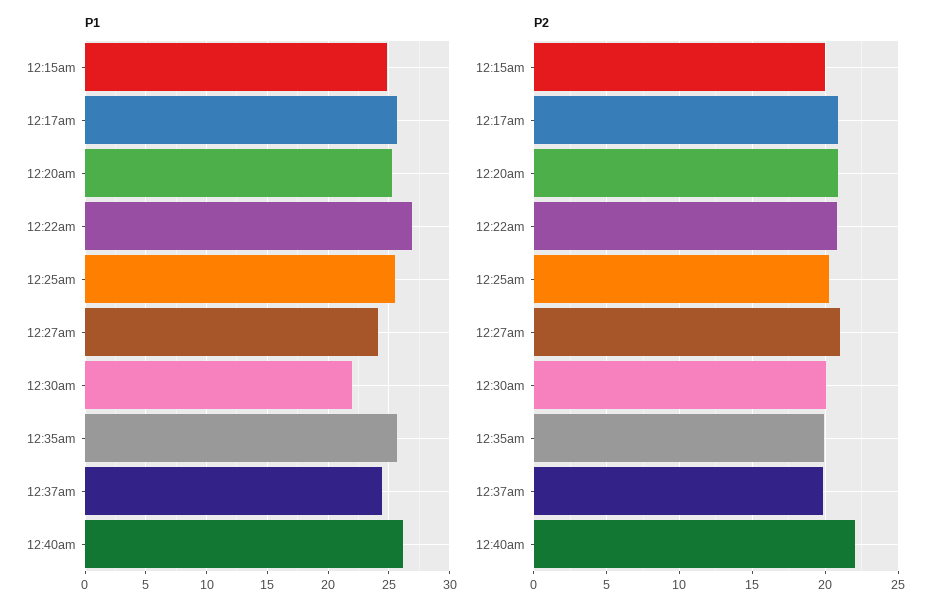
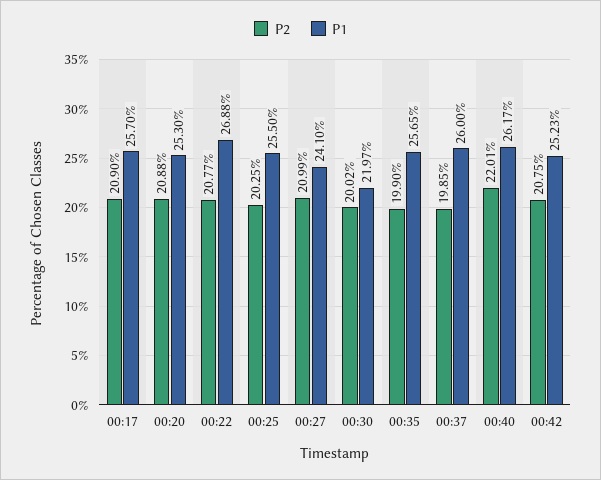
P1, 12:15am: 25 -> none
P1, 12:37am: 24.5 -> 26
P2, 12:15am: 20 -> none
P2, 00:42: none -> 20.75
P1, 00:42: none -> 25.23

